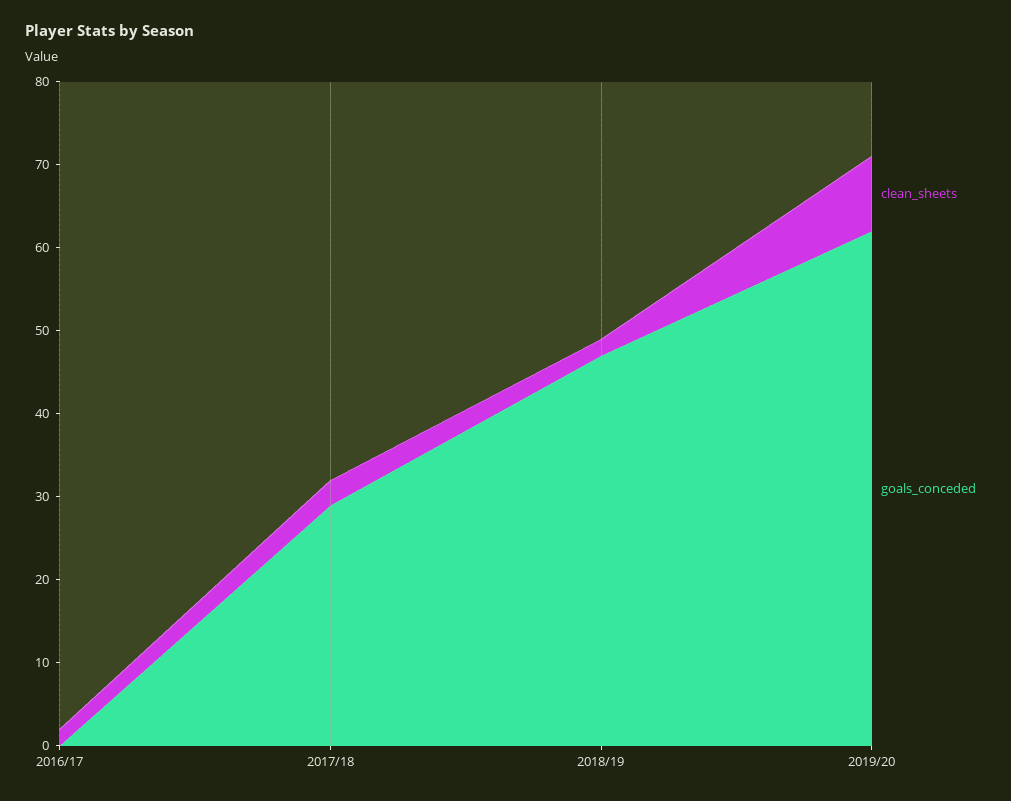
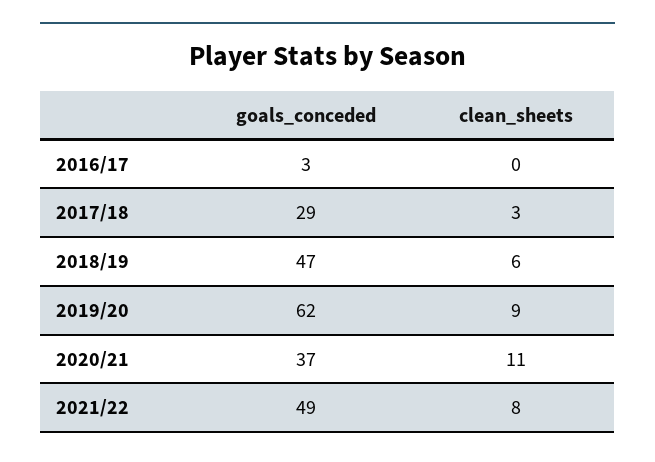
clean_sheets, 2016/17: 2 -> 0
goals_conceded, 2016/17: 0 -> 3
clean_sheets, 2018/19: 2 -> 6
goals_conceded, 2020/21: none -> 37
clean_sheets, 2020/21: none -> 11
goals_conceded, 2021/22: none -> 49
clean_sheets, 2021/22: none -> 8

